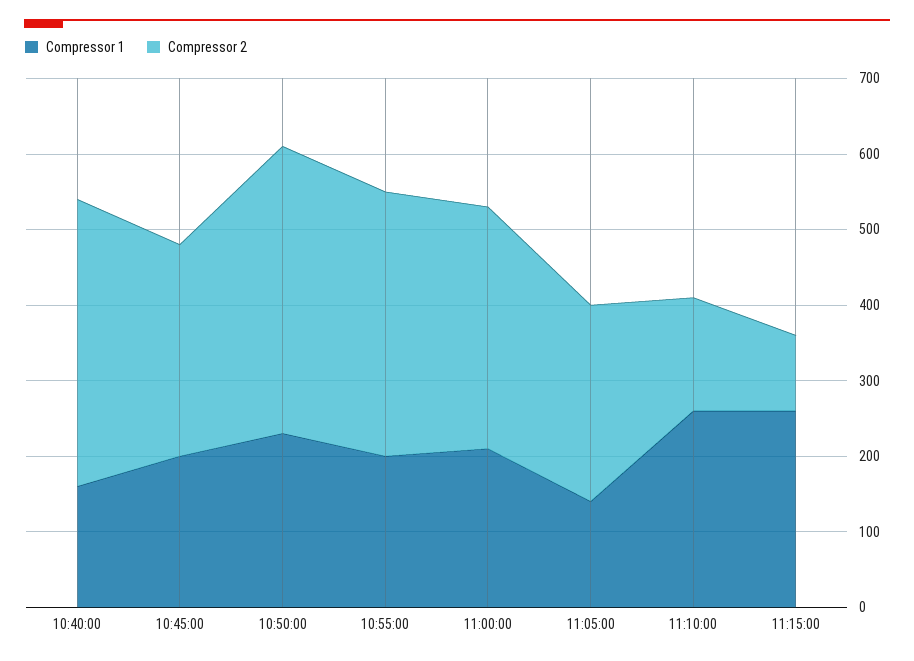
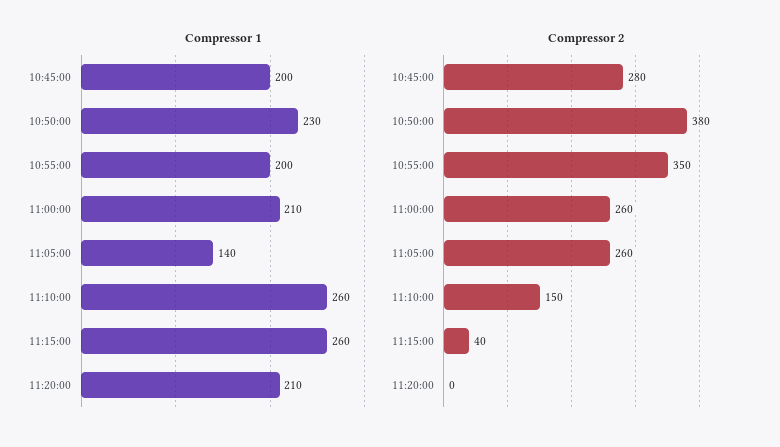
Compressor 1, 10:40:00: 160 -> none
Compressor 2, 10:40:00: 380 -> none
Compressor 2, 11:00:00: 320 -> 260
Compressor 2, 11:15:00: 100 -> 40
Compressor 1, 11:20:00: none -> 210
Compressor 2, 11:20:00: none -> 0

